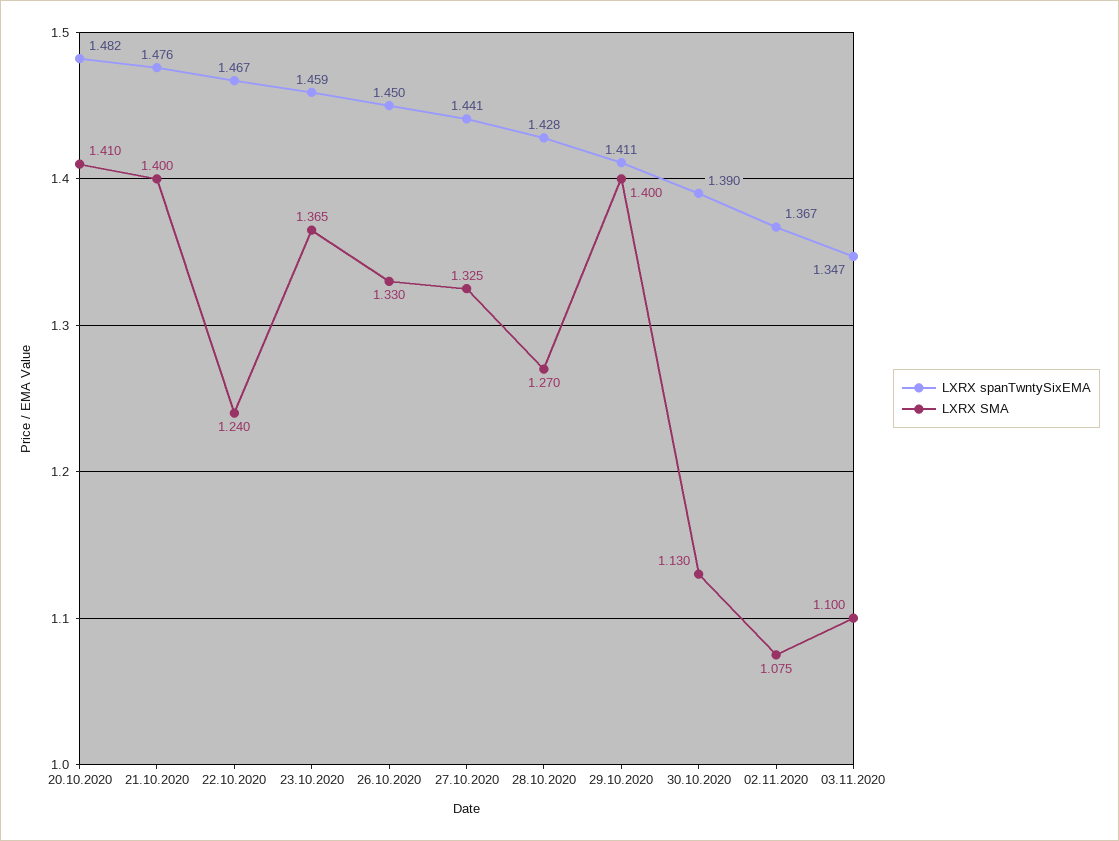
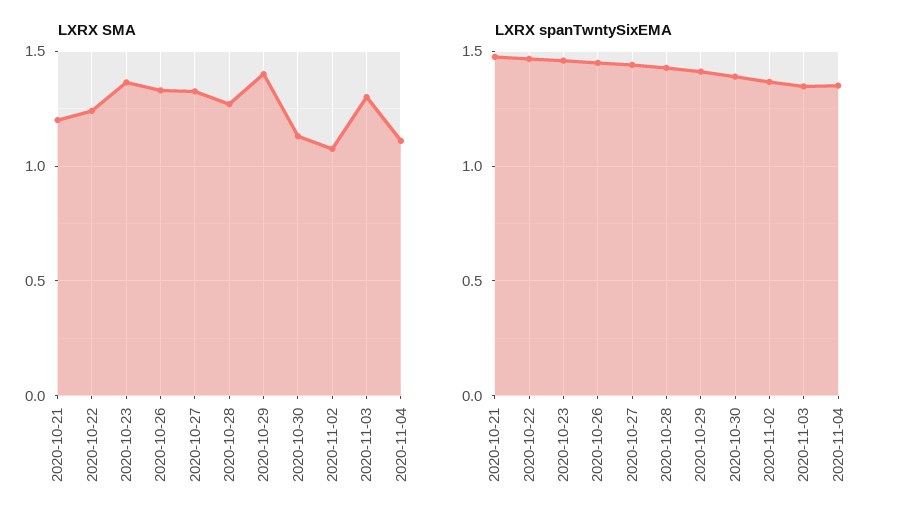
LXRX spanTwntySixEMA, 20.10.2020: 1.482 -> none
LXRX SMA, 20.10.2020: 1.41 -> none
LXRX SMA, 21.10.2020: 1.4 -> 1.2
LXRX SMA, 03.11.2020: 1.1 -> 1.3
LXRX SMA, 2020-11-04: none -> 1.1
LXRX spanTwntySixEMA, 2020-11-04: none -> 1.35

